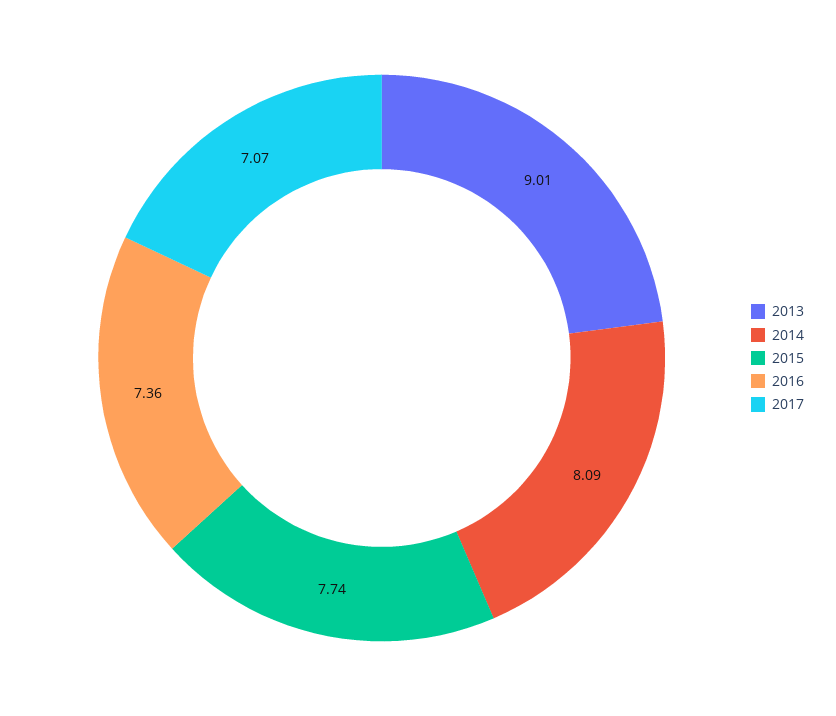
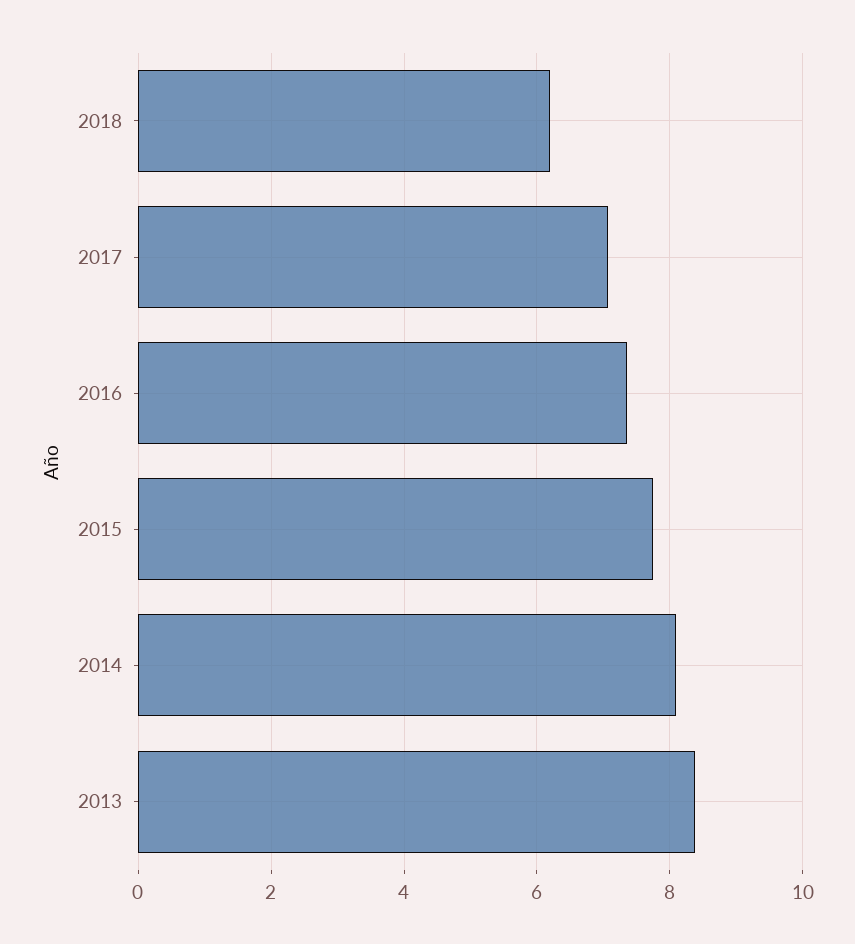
2013: 9.01 -> 8.4
2018: none -> 6.2

